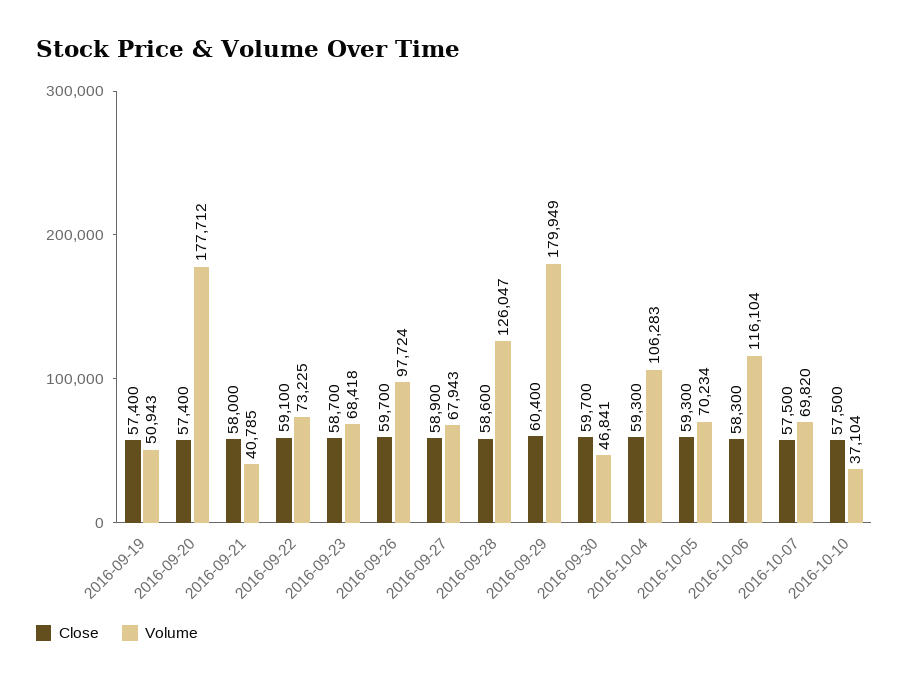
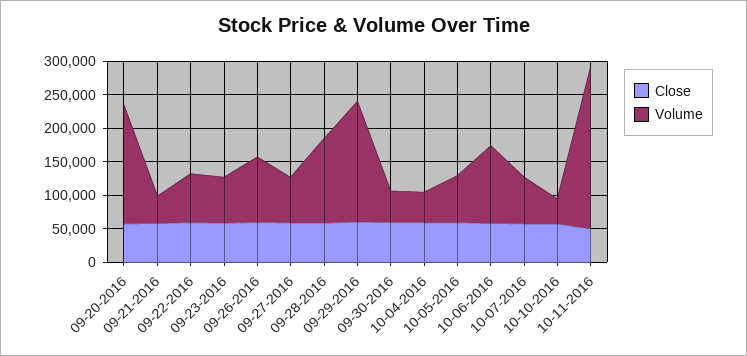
Close, 2016-09-19: 57400 -> none
Volume, 2016-09-19: 50943 -> none
Volume, 2016-10-04: 106283 -> 50000
Close, 10-11-2016: none -> 50000
Volume, 10-11-2016: none -> 250000

